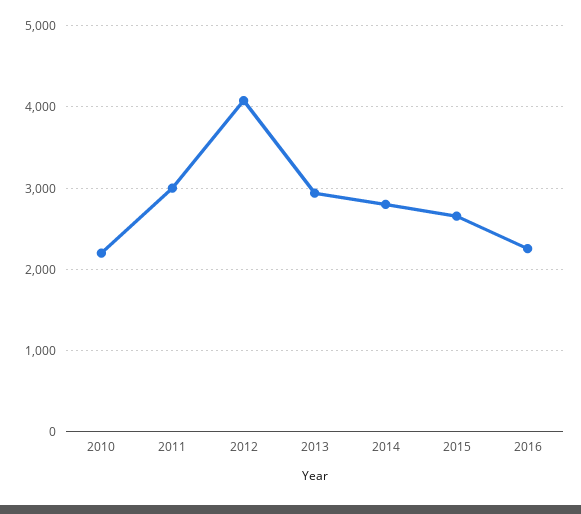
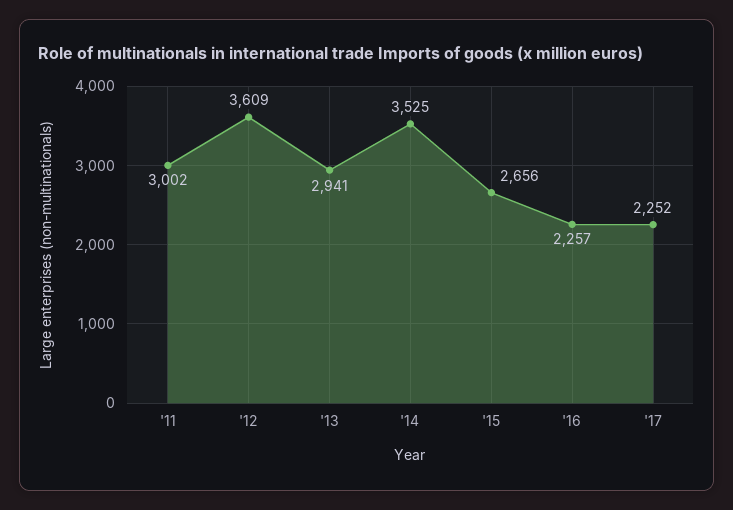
2010: 2200 -> none
2012: 4100 -> 3609
2014: 2800 -> 3525
'17: none -> 2252

